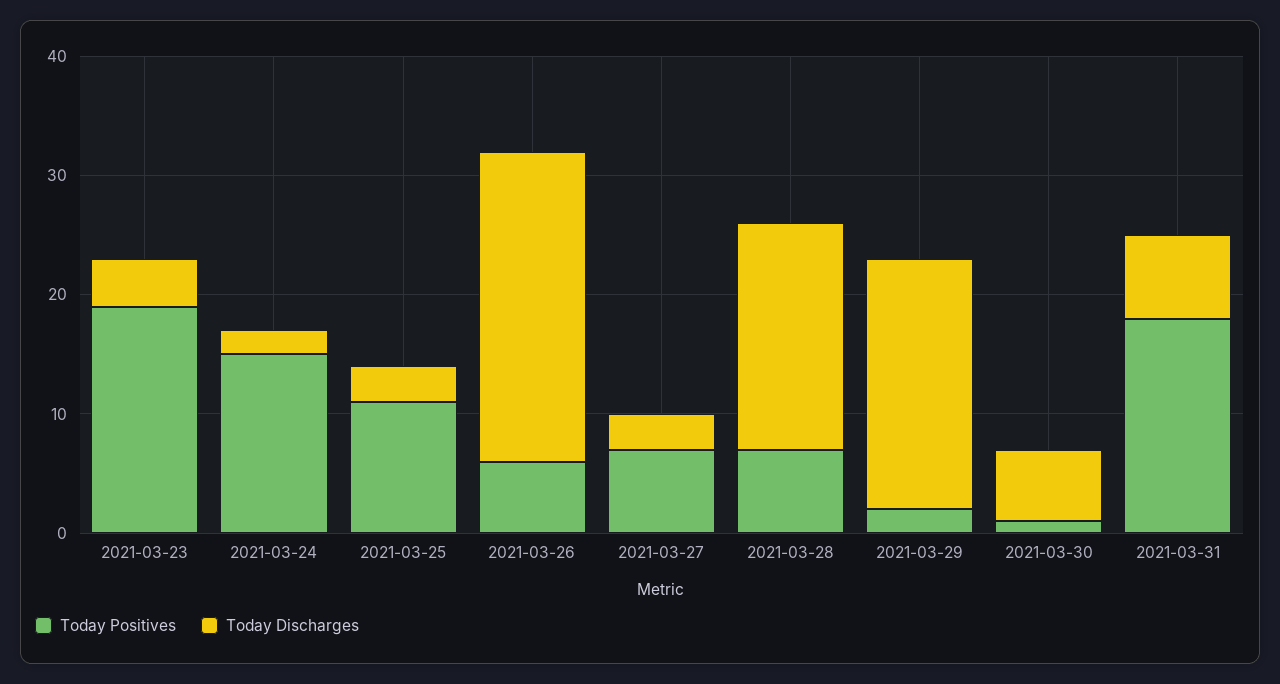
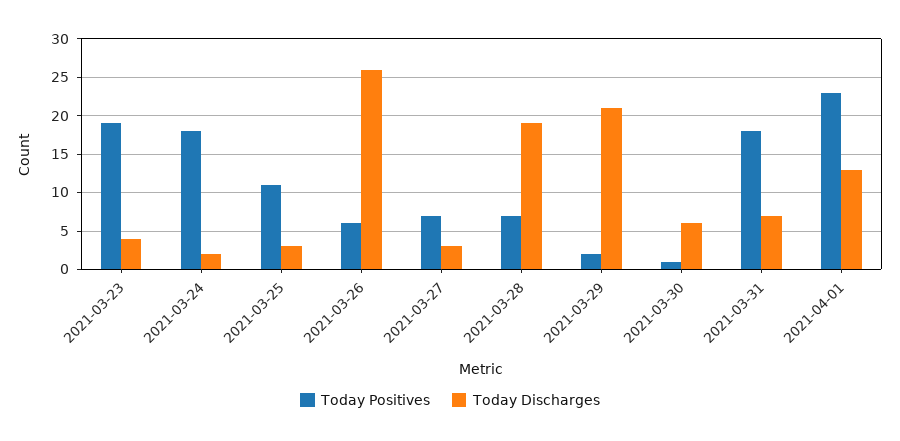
Today Positives, 2021-03-24: 15 -> 18
Today Positives, 2021-04-01: none -> 23
Today Discharges, 2021-04-01: none -> 13

